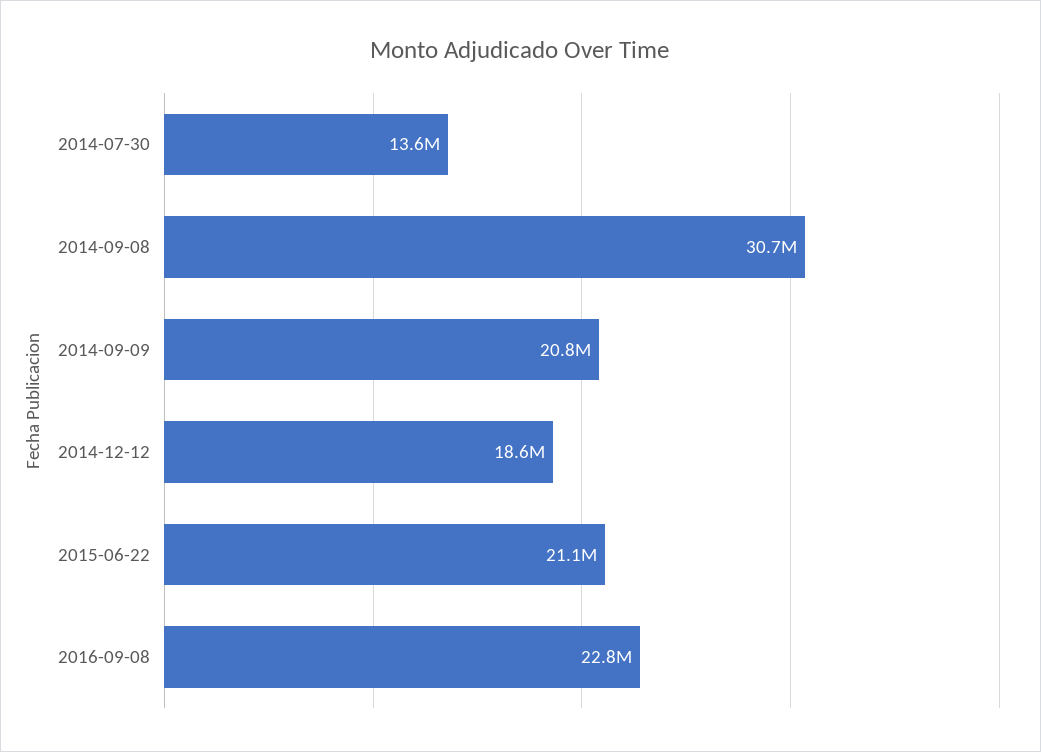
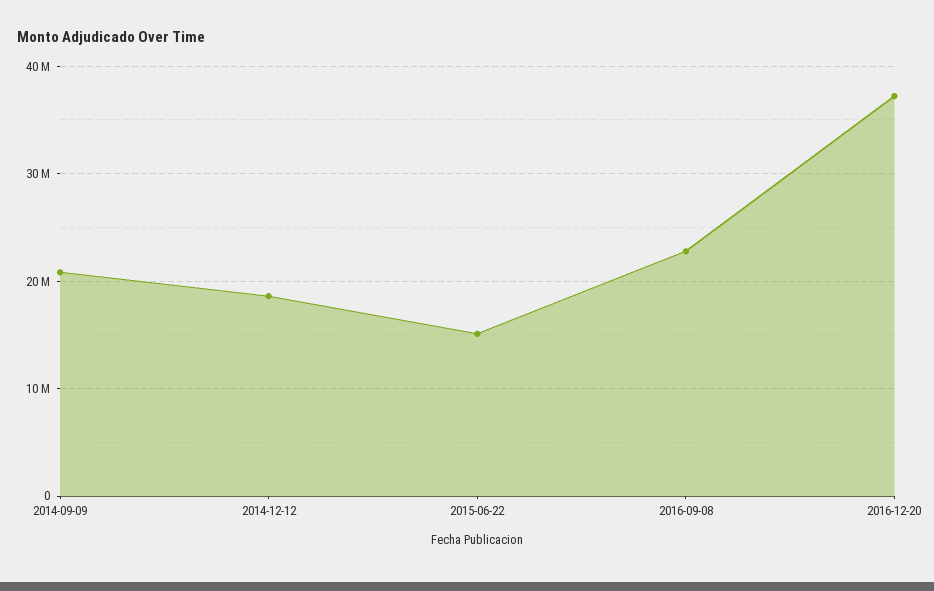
2014-07-30: 13600000 -> none
2014-09-08: 30700000 -> none
2015-06-22: 21100000 -> 15000000
2016-12-20: none -> 37000000

